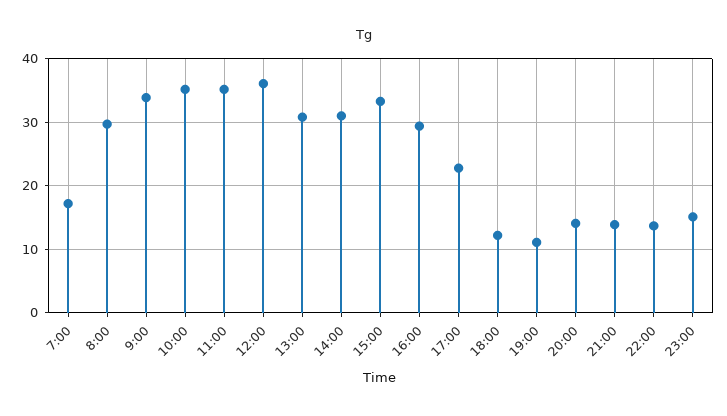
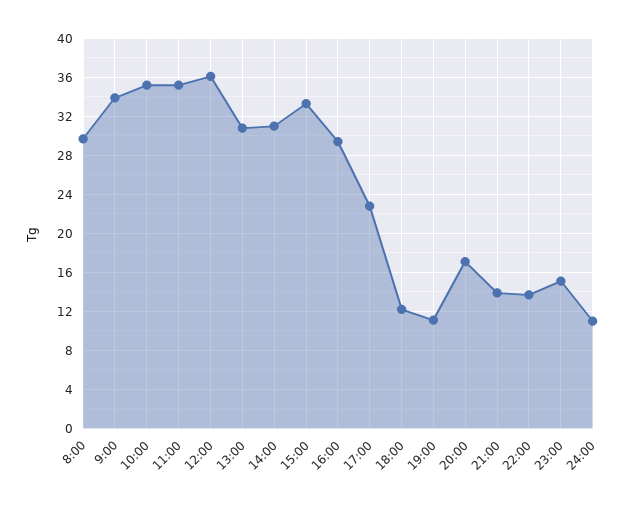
7:00: 17 -> none
20:00: 14 -> 17
24:00: none -> 11

